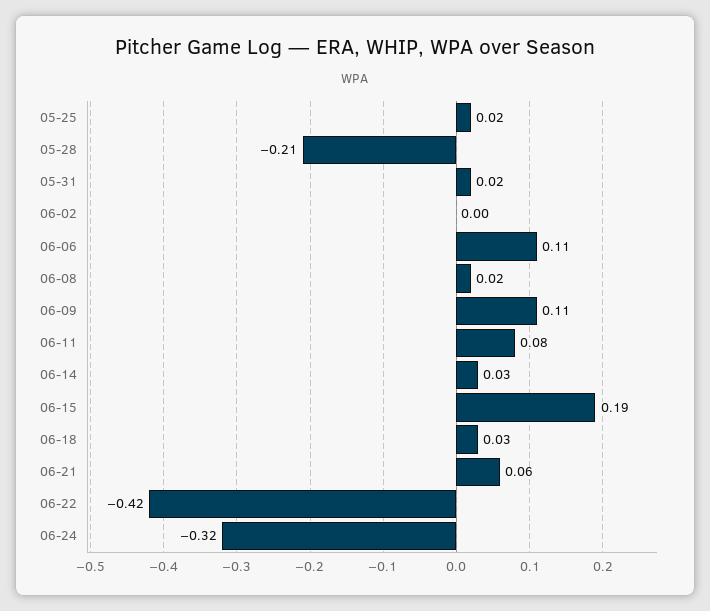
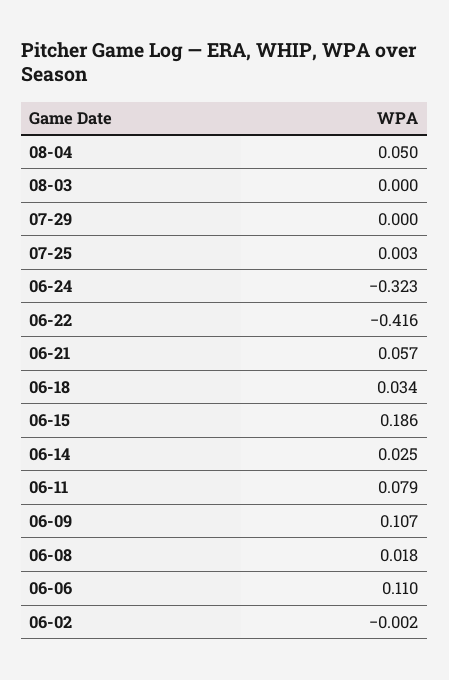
05-25: 0.02 -> none
05-28: -0.21 -> none
05-31: 0.02 -> none
08-04: none -> 0.05
08-03: none -> 0
07-29: none -> 0
07-25: none -> 0.003

